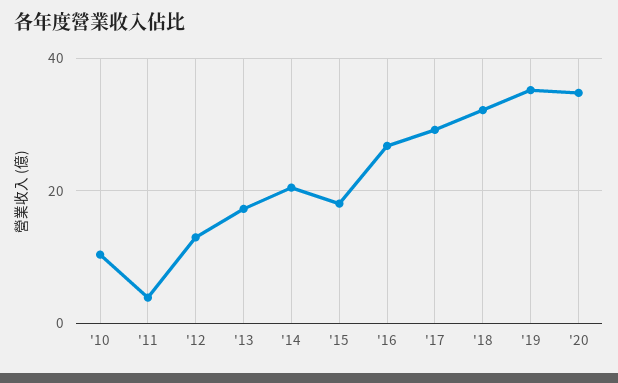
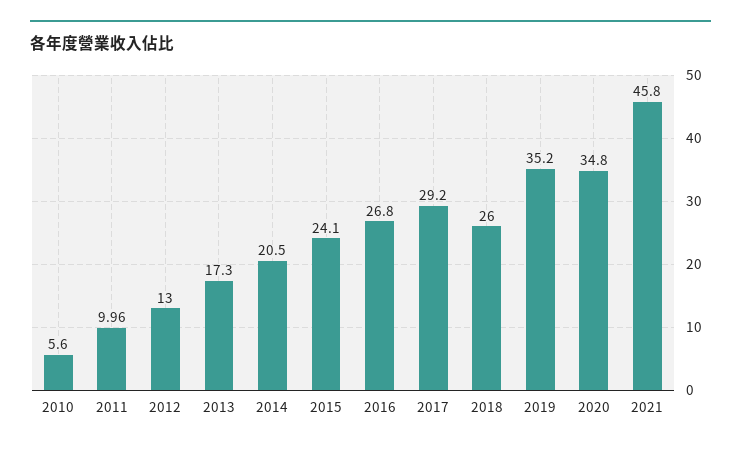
'10: 10 -> 5.6
'11: 4 -> 9.96
'15: 18 -> 24.1
'18: 32 -> 26
2021: none -> 45.8

